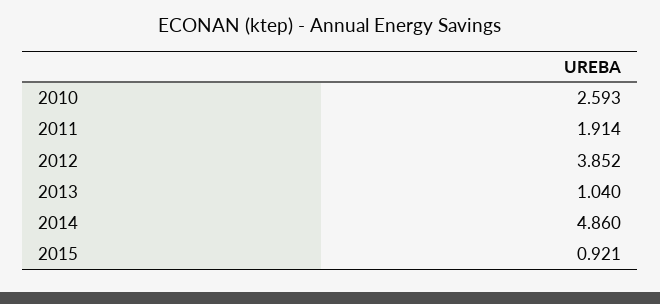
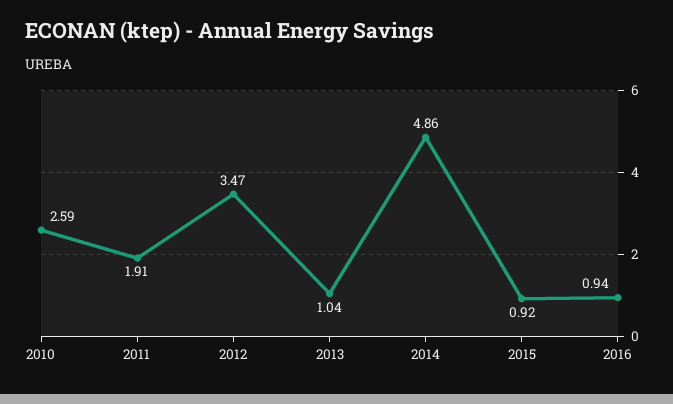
2012: 3.852 -> 3.47
2016: none -> 0.94

